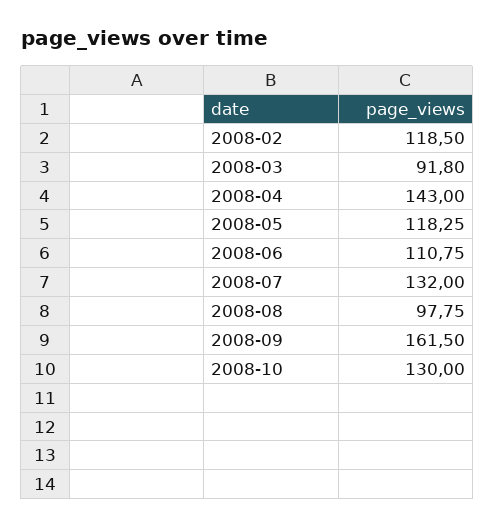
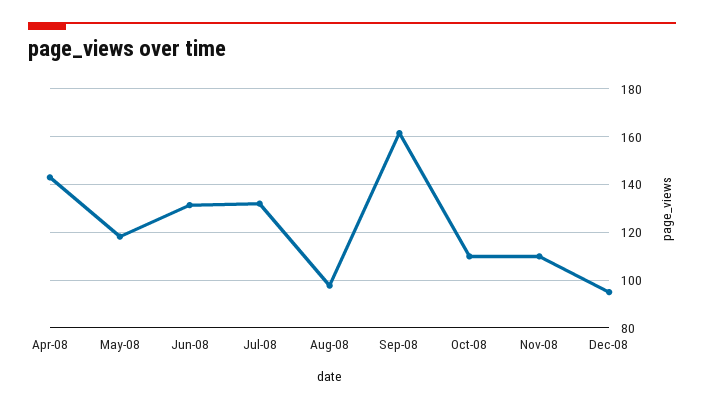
2008-02: 118.5 -> none
2008-03: 91.8 -> none
2008-06: 110.75 -> 130
2008-10: 130 -> 110
Nov-08: none -> 110
Dec-08: none -> 95

